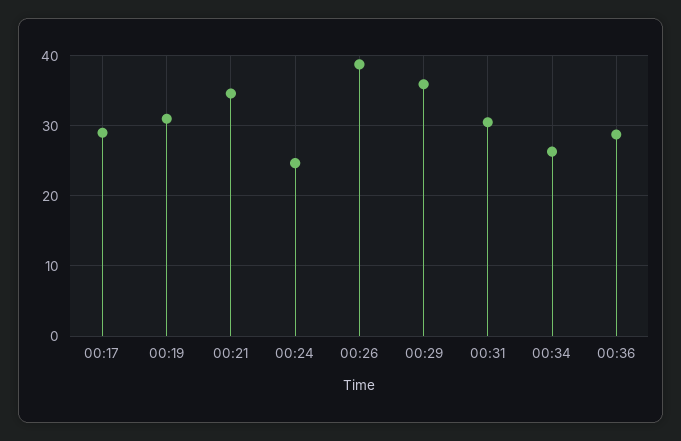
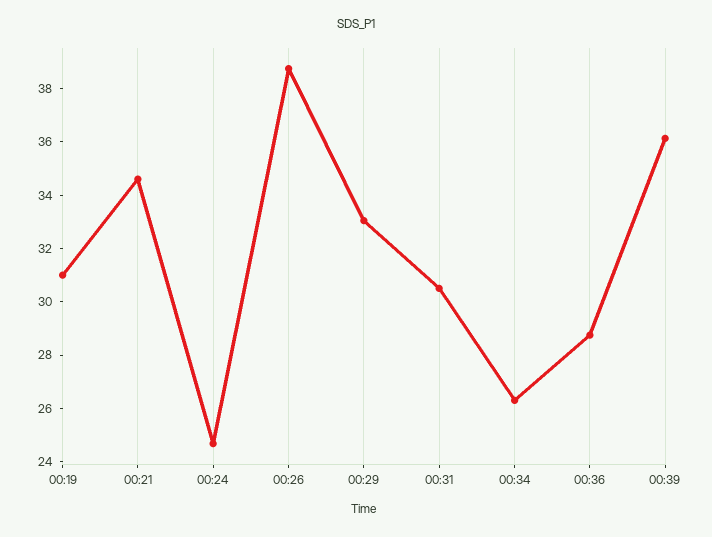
00:17: 29 -> none
00:29: 36 -> 33
00:39: none -> 36

